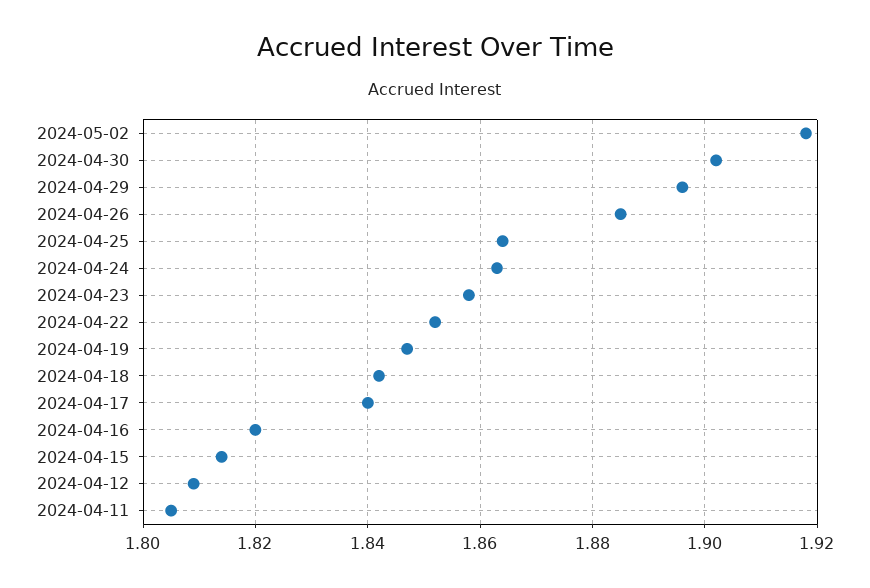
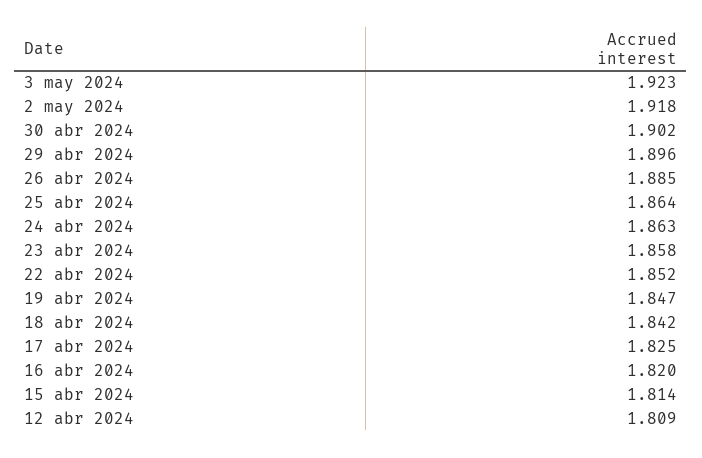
2024-04-17: 1.84 -> 1.825
2024-04-11: 1.805 -> none
3 may 2024: none -> 1.923

